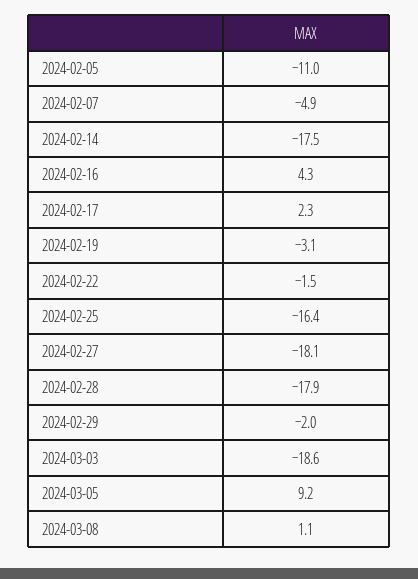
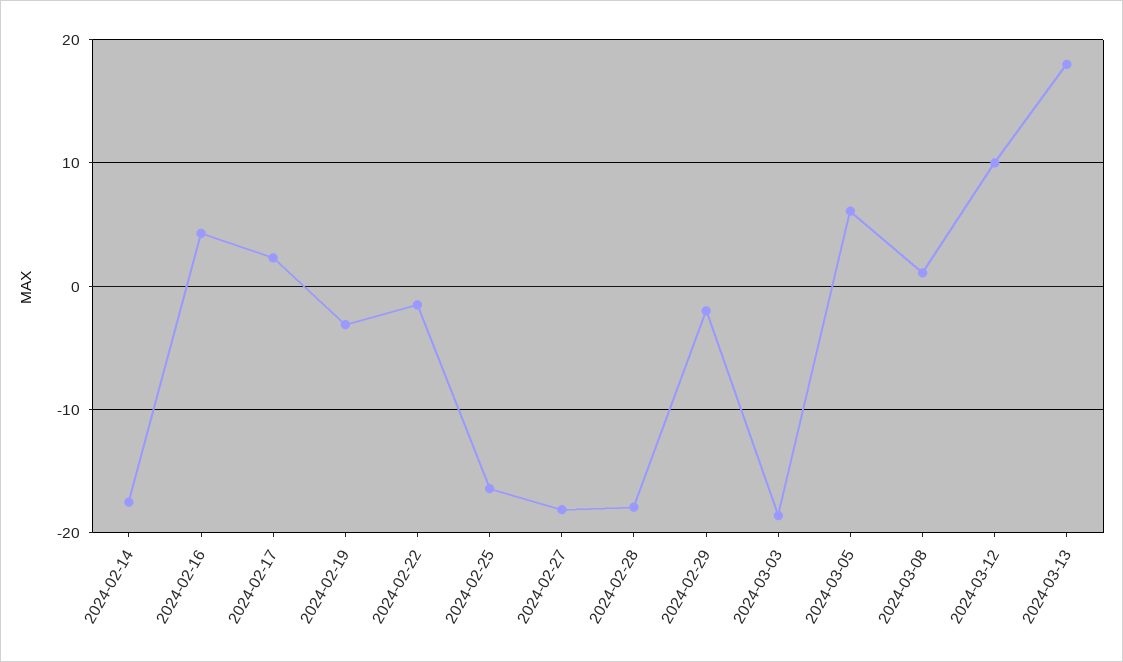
2024-02-05: -11 -> none
2024-02-07: -4.9 -> none
2024-03-05: 9.2 -> 6
2024-03-12: none -> 10
2024-03-13: none -> 18

